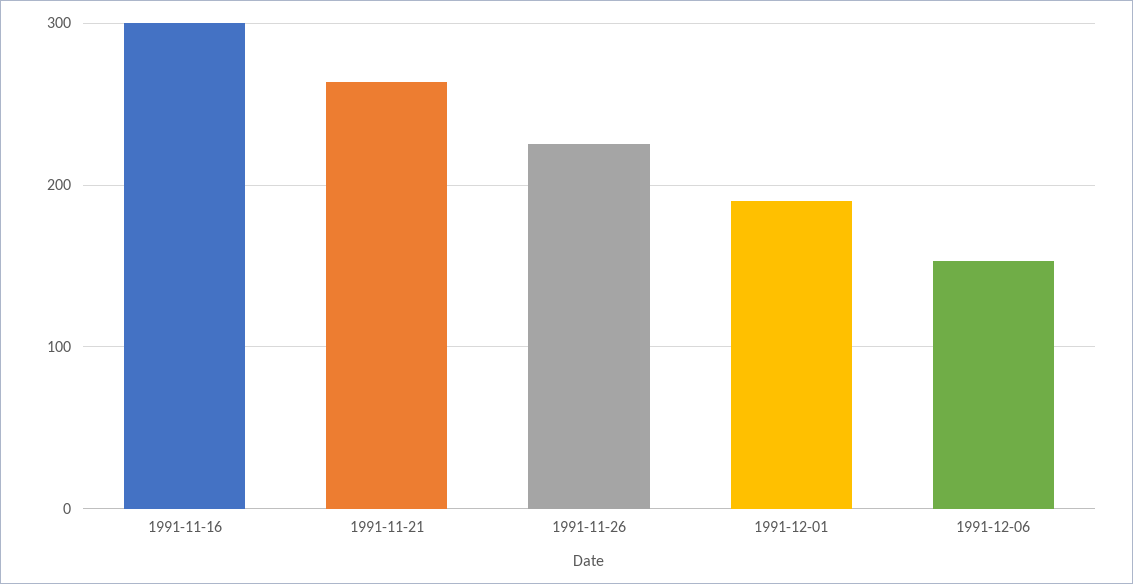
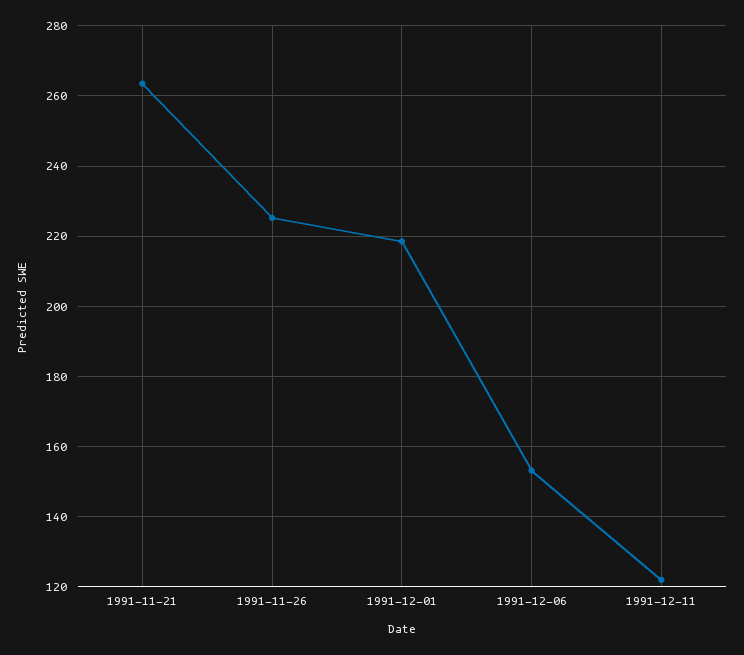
1991-11-16: 300 -> none
1991-12-01: 190 -> 218
1991-12-11: none -> 122

